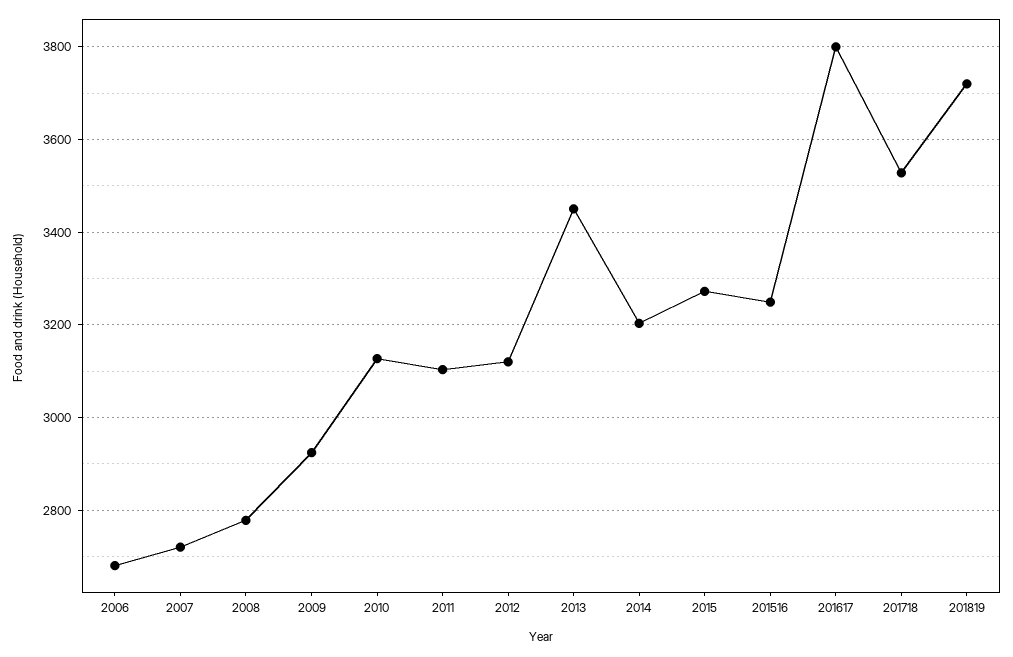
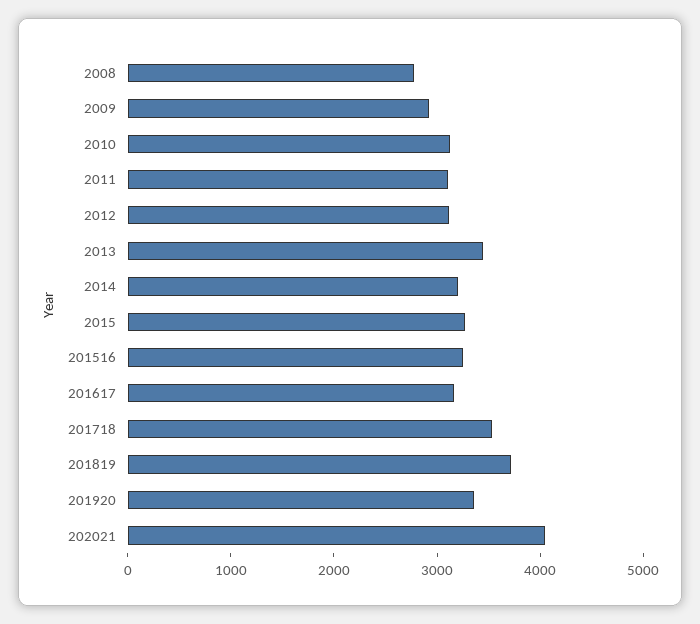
2006: 2680 -> none
2007: 2720 -> none
201617: 3800 -> 3200
201920: none -> 3400
202021: none -> 4000

